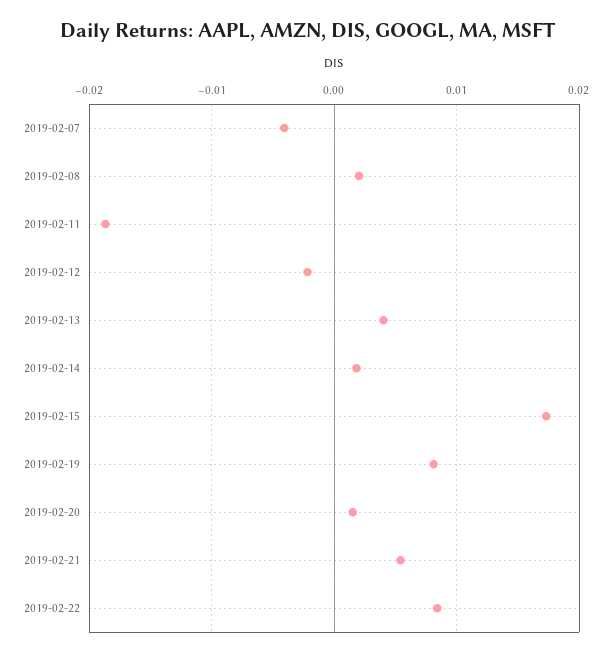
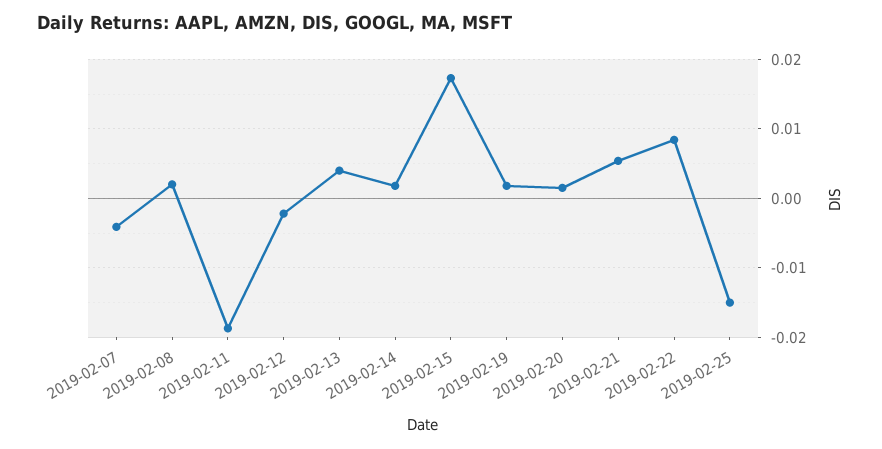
2019-02-19: 0.008 -> 0.002
2019-02-25: none -> -0.015

